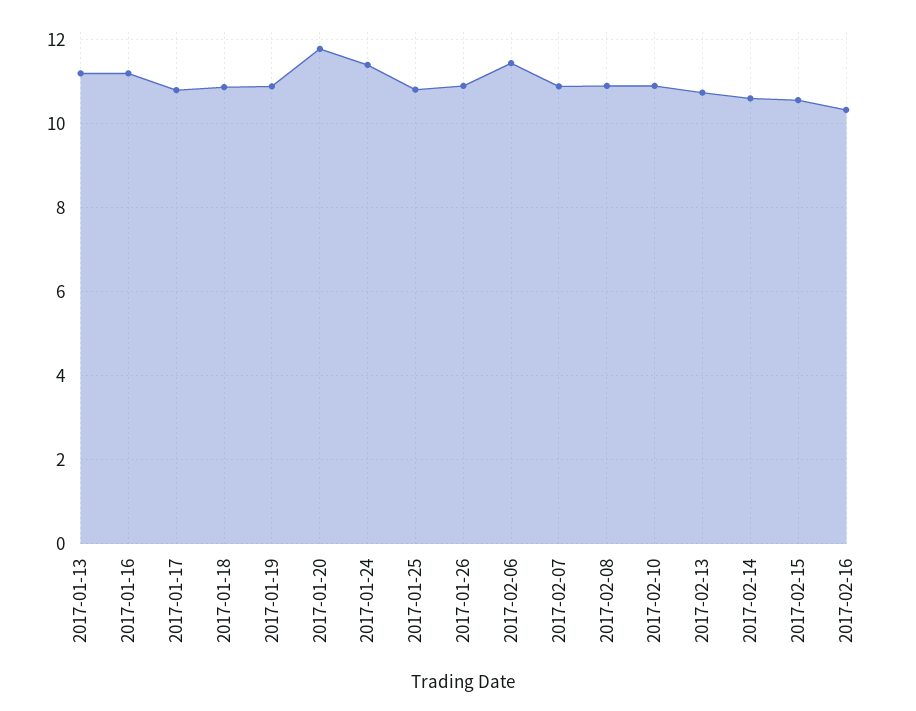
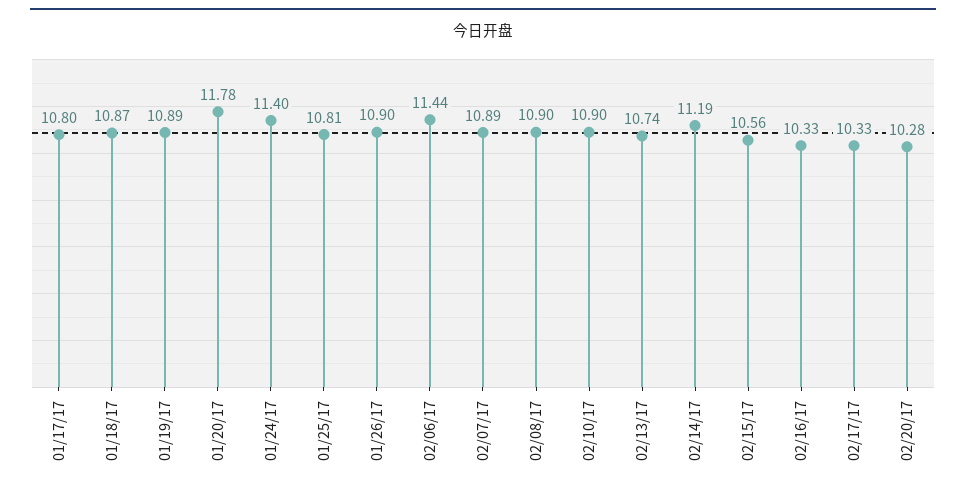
2017-01-13: 11.2 -> none
2017-01-16: 11.2 -> none
2017-02-14: 10.6 -> 11.19
02/17/17: none -> 10.33
02/20/17: none -> 10.28

